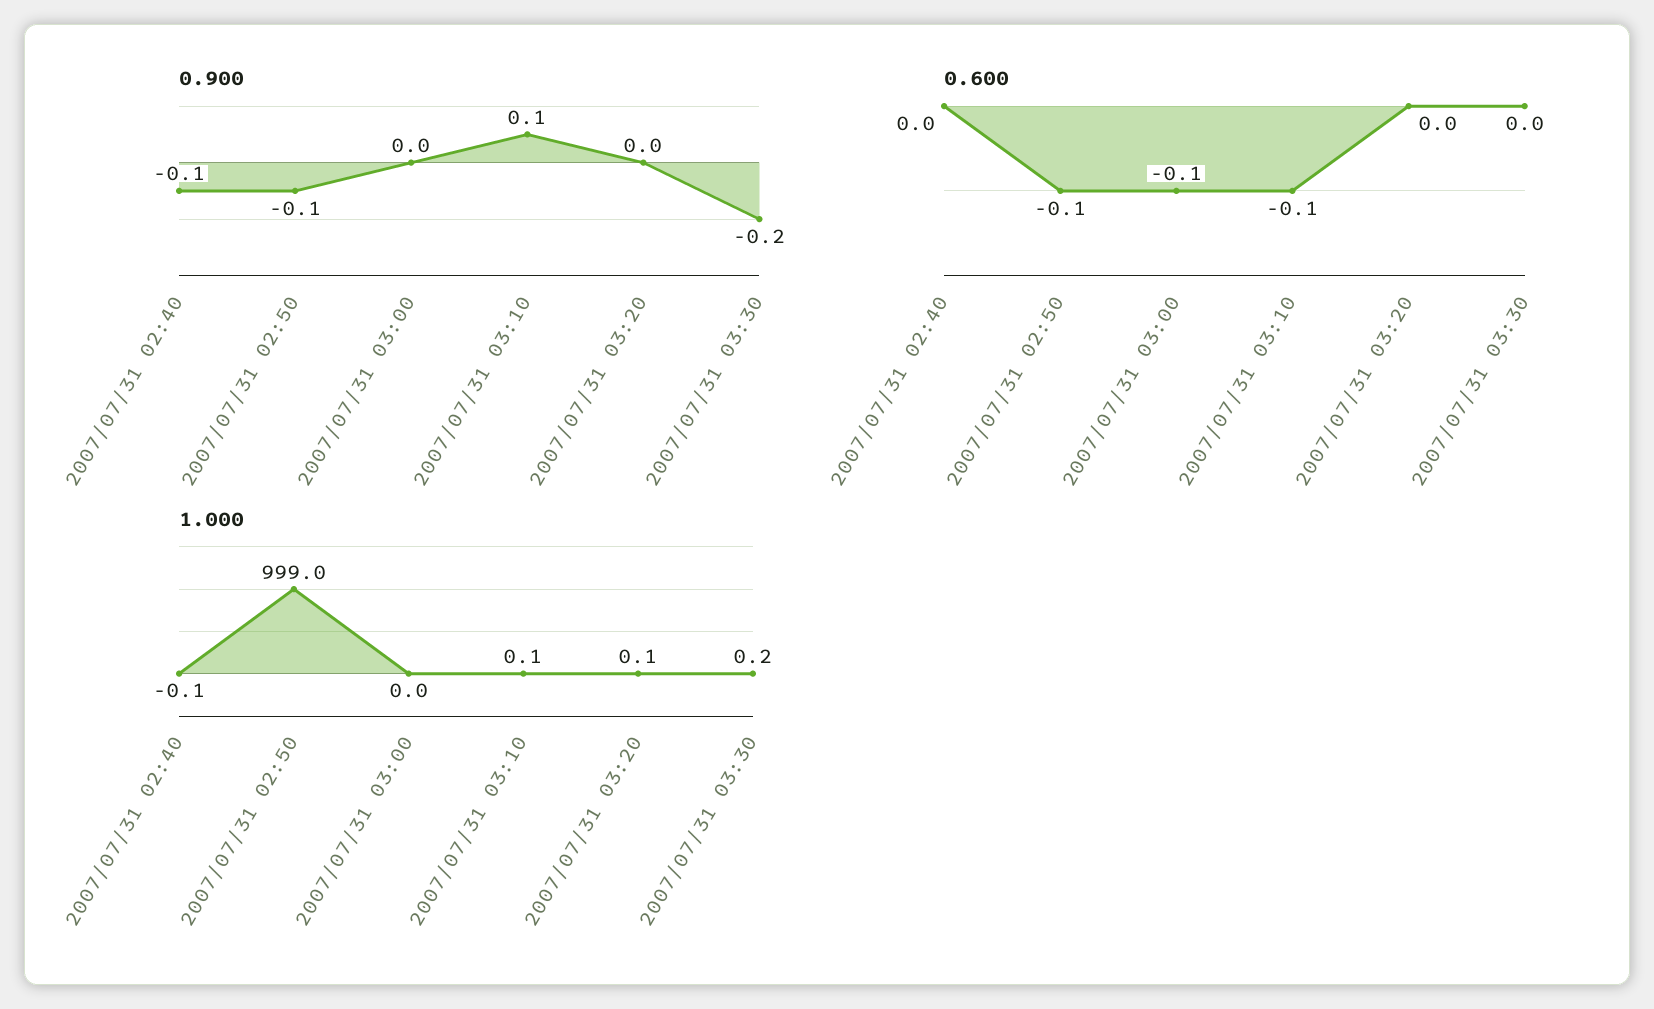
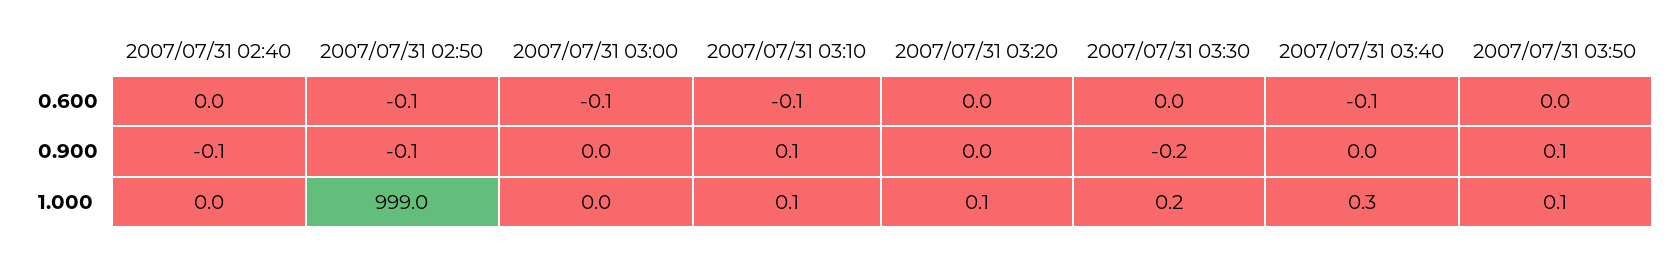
1.000, 2007/07/31 02:40: -0.1 -> 0
0.600, 2007/07/31 03:40: none -> -0.1
0.600, 2007/07/31 03:50: none -> 0
0.900, 2007/07/31 03:40: none -> 0
0.900, 2007/07/31 03:50: none -> 0.1
1.000, 2007/07/31 03:40: none -> 0.3
1.000, 2007/07/31 03:50: none -> 0.1

